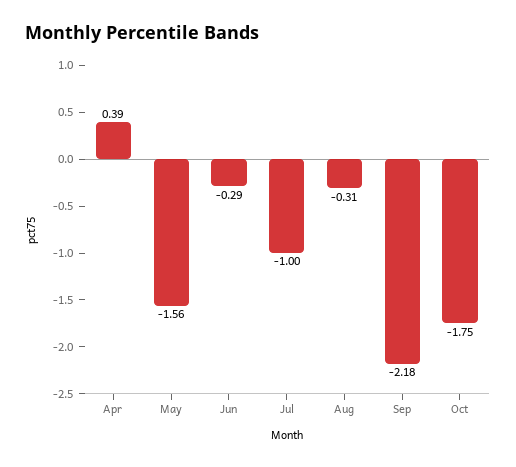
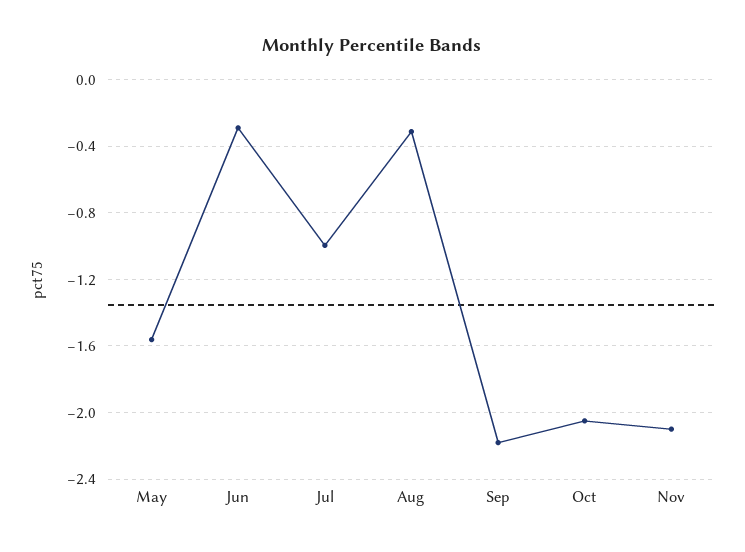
Apr: 0.39 -> none
Oct: -1.75 -> -2.05
Nov: none -> -2.1

